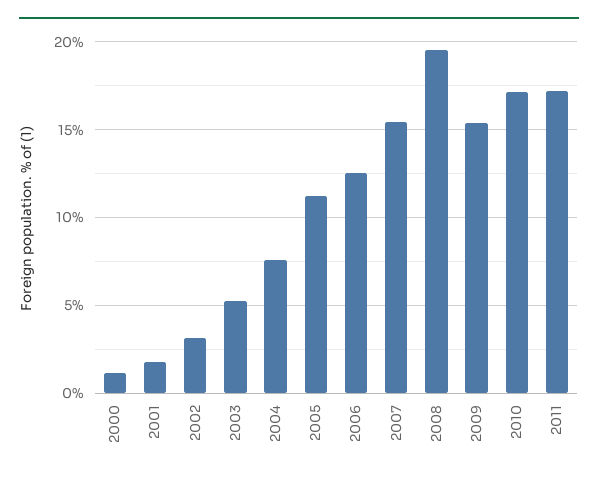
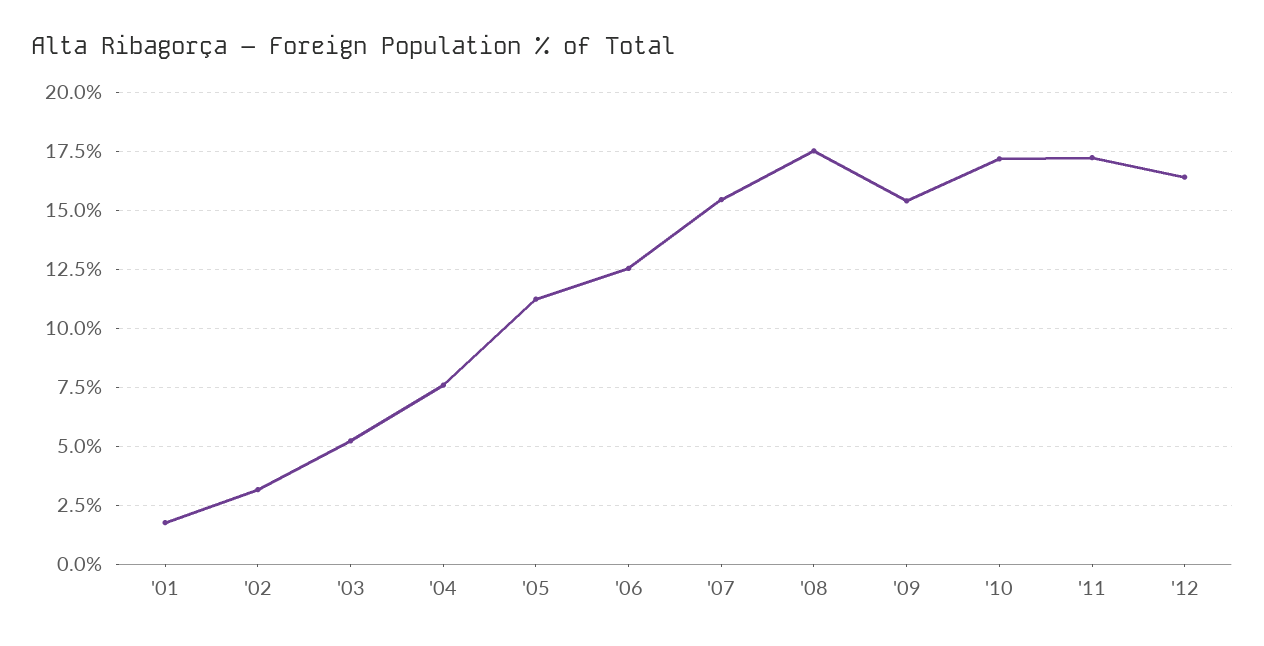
2000: 1 -> none
2008: 19.5 -> 17.5
'12: none -> 16.5

